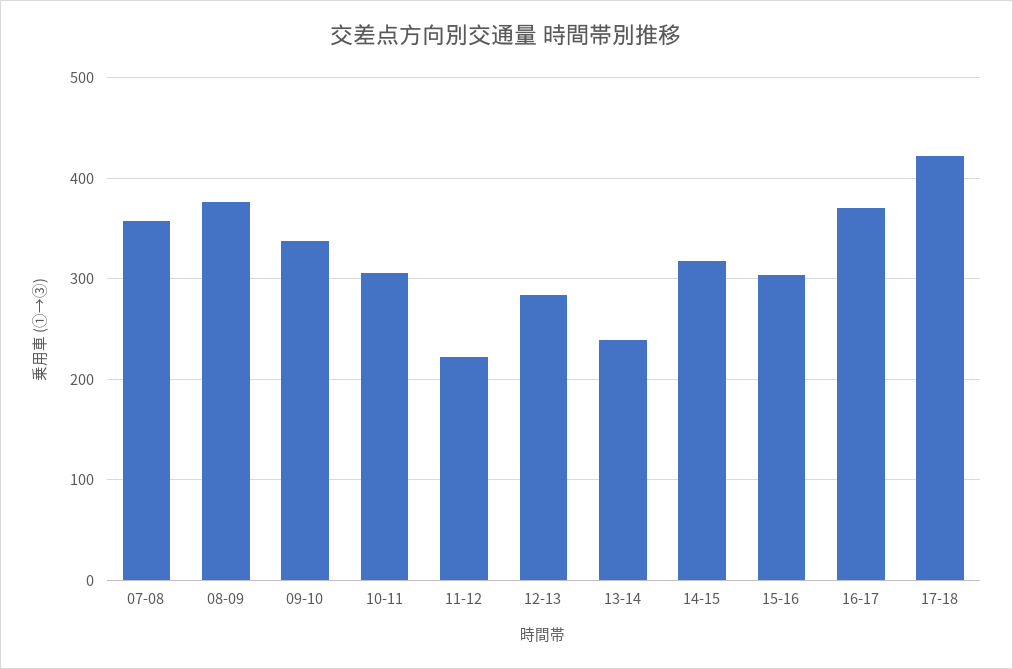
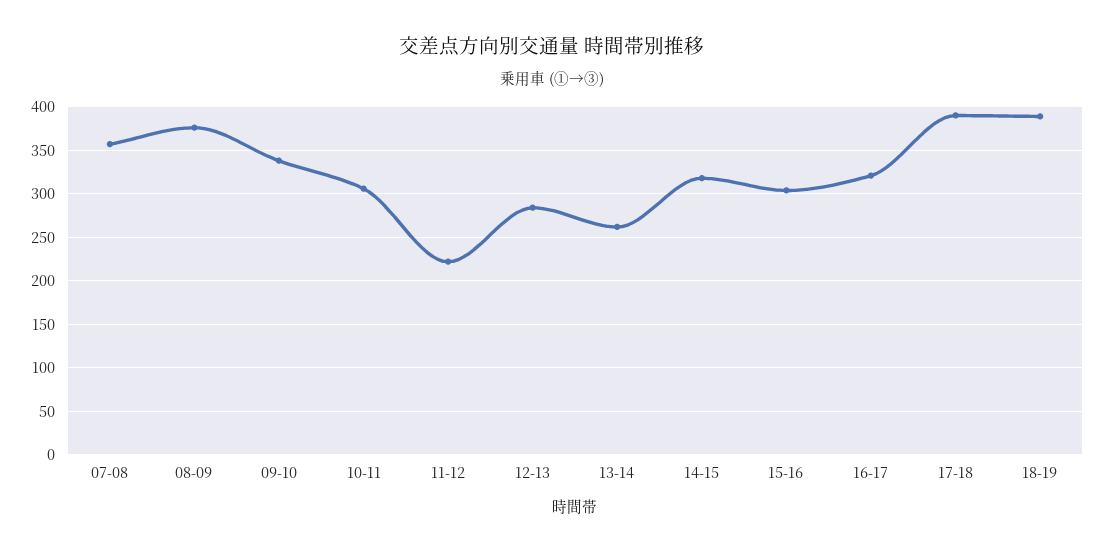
13-14: 240 -> 260
16-17: 370 -> 320
17-18: 420 -> 390
18-19: none -> 390

